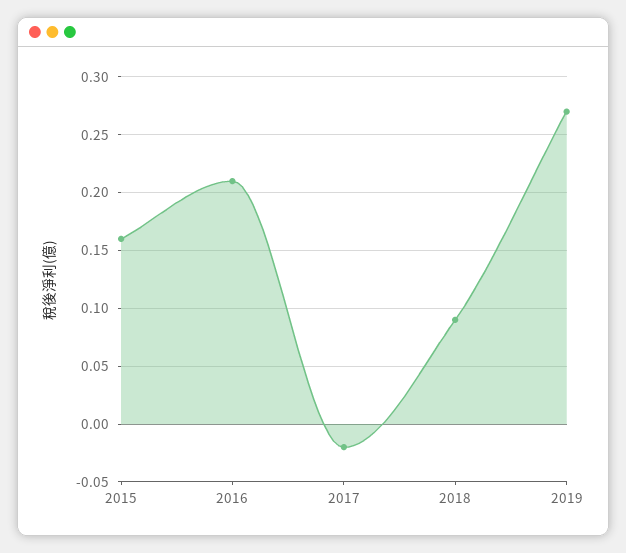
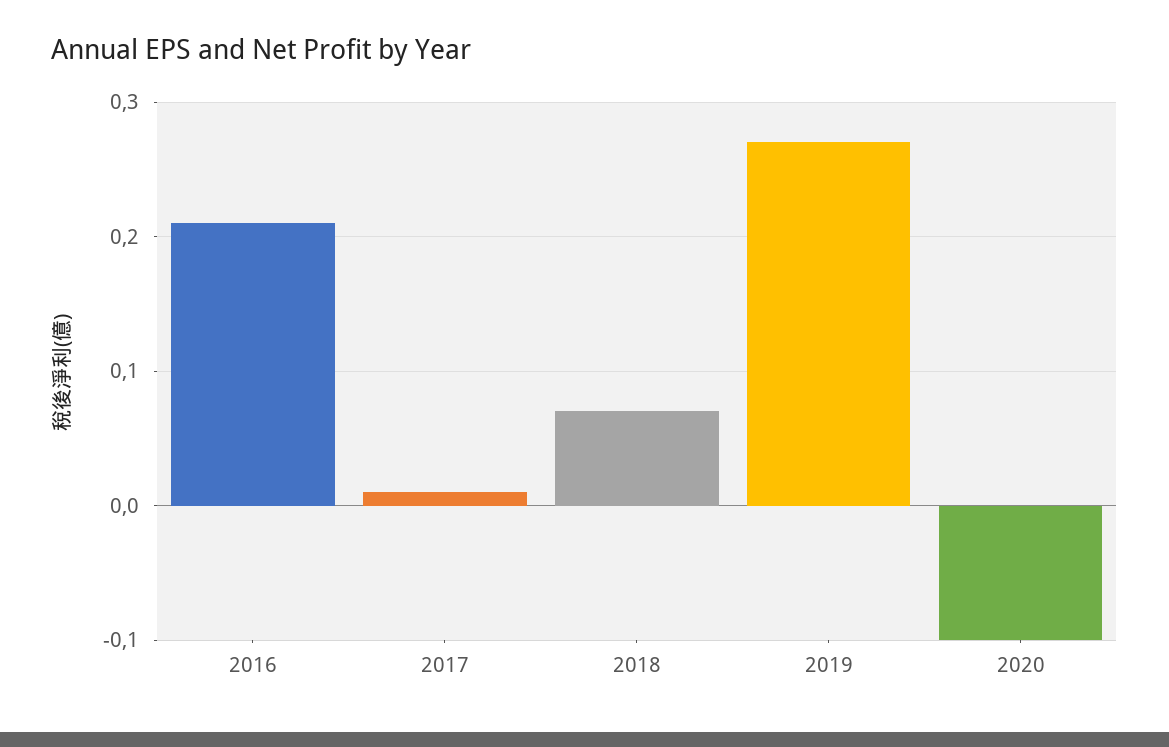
2015: 0.16 -> none
2017: -0.02 -> 0.01
2018: 0.09 -> 0.07
2020: none -> -0.1

